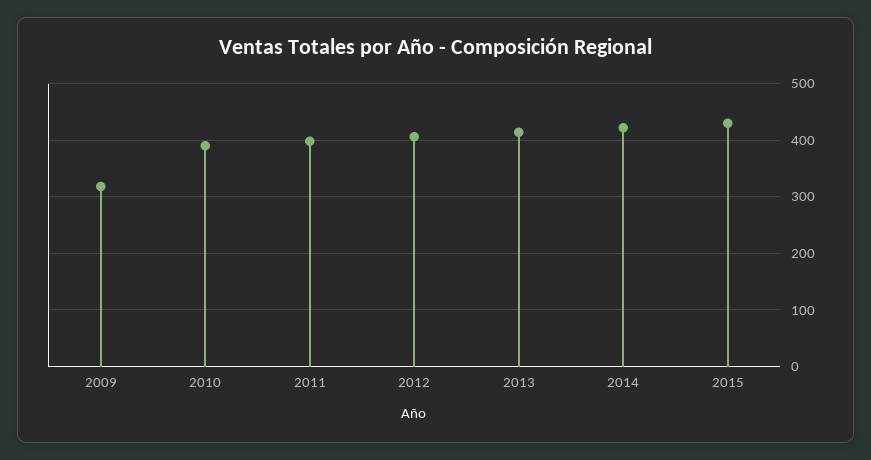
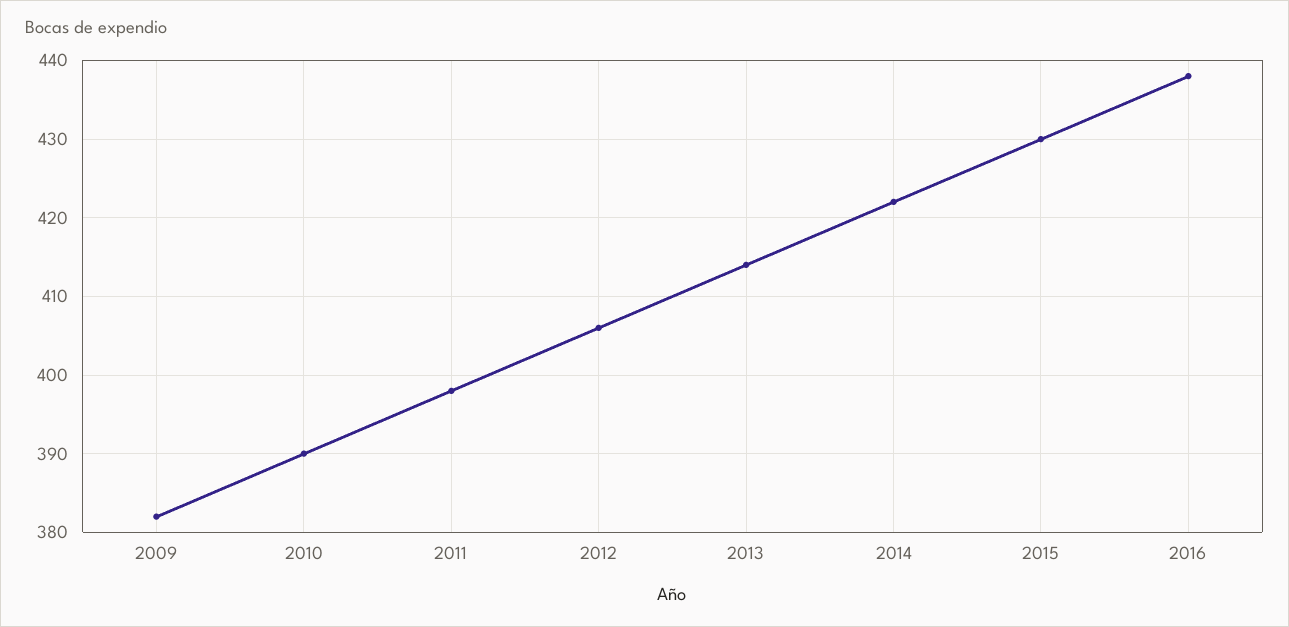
2009: 320 -> 382
2016: none -> 438

